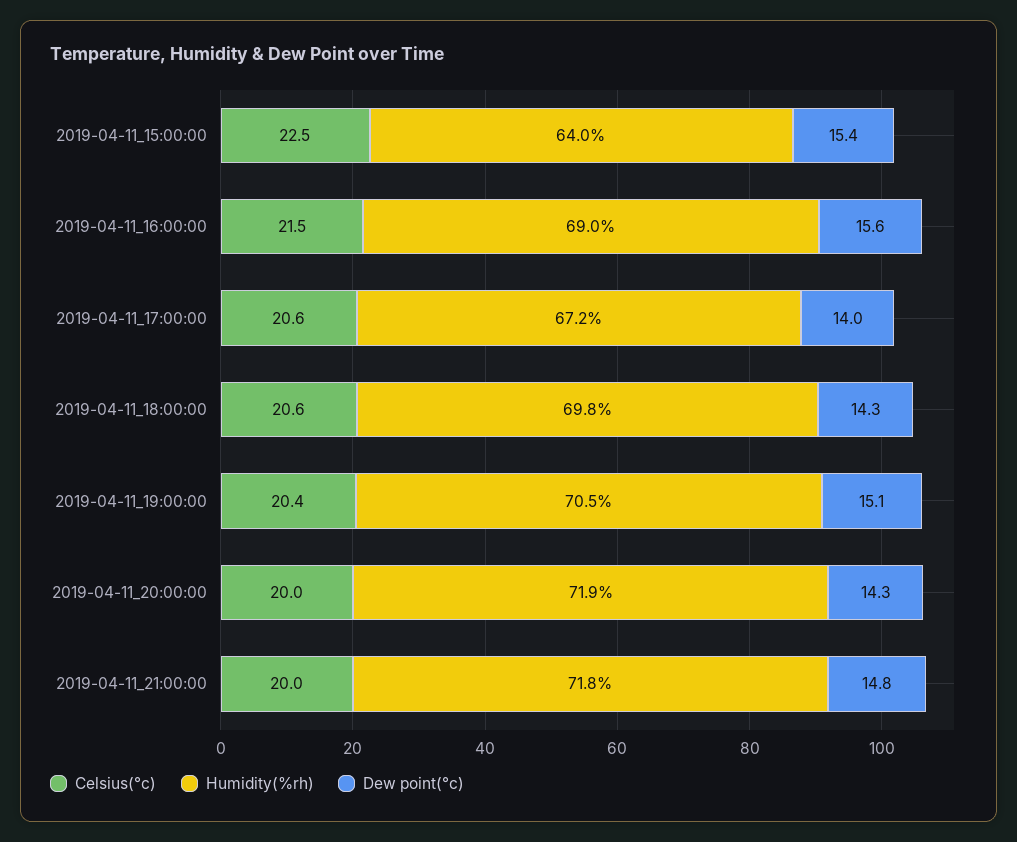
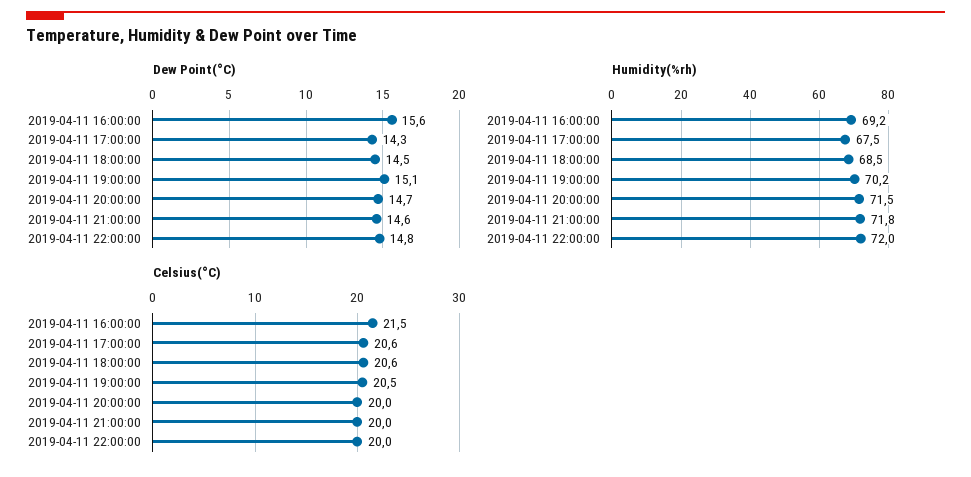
Celsius(°c), 2019-04-11_15:00:00: 22.5 -> none
Humidity(%rh), 2019-04-11_15:00:00: 64 -> none
Dew point(°c), 2019-04-11_15:00:00: 15.4 -> none
Humidity(%rh), 2019-04-11_16:00:00: 69 -> 69.2
Humidity(%rh), 2019-04-11_17:00:00: 67.2 -> 67.5
Dew point(°c), 2019-04-11_17:00:00: 14 -> 14.3
Humidity(%rh), 2019-04-11_18:00:00: 69.8 -> 68.5
Dew point(°c), 2019-04-11_18:00:00: 14.3 -> 14.5
Celsius(°c), 2019-04-11_19:00:00: 20.4 -> 20.5
Humidity(%rh), 2019-04-11_19:00:00: 70.5 -> 70.2
Humidity(%rh), 2019-04-11_20:00:00: 71.9 -> 71.5
Dew point(°c), 2019-04-11_20:00:00: 14.3 -> 14.7
Dew point(°c), 2019-04-11_21:00:00: 14.8 -> 14.6
Dew point(°c), 2019-04-11 22:00:00: none -> 14.8
Humidity(%rh), 2019-04-11 22:00:00: none -> 72
Celsius(°c), 2019-04-11 22:00:00: none -> 20

